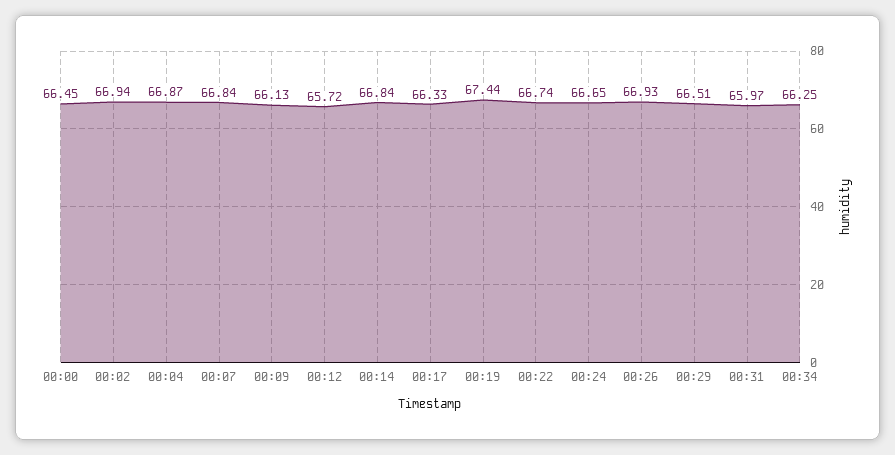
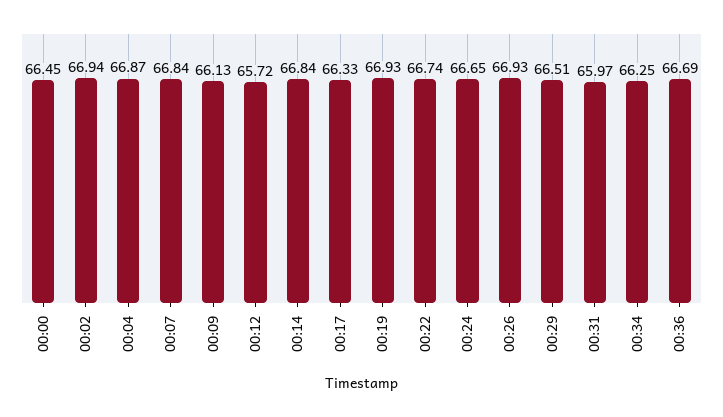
00:19: 67.44 -> 66.93
00:36: none -> 66.69

